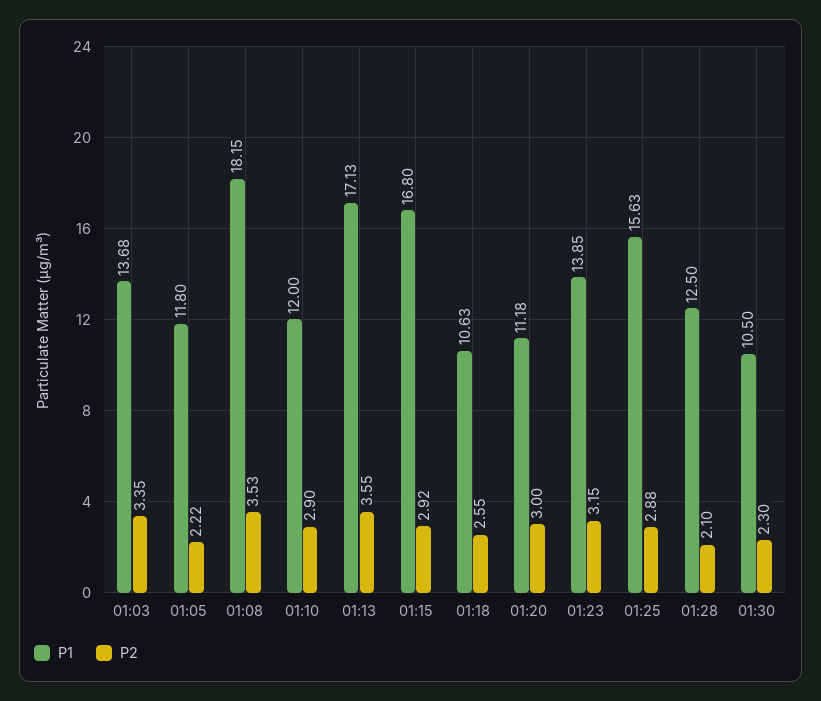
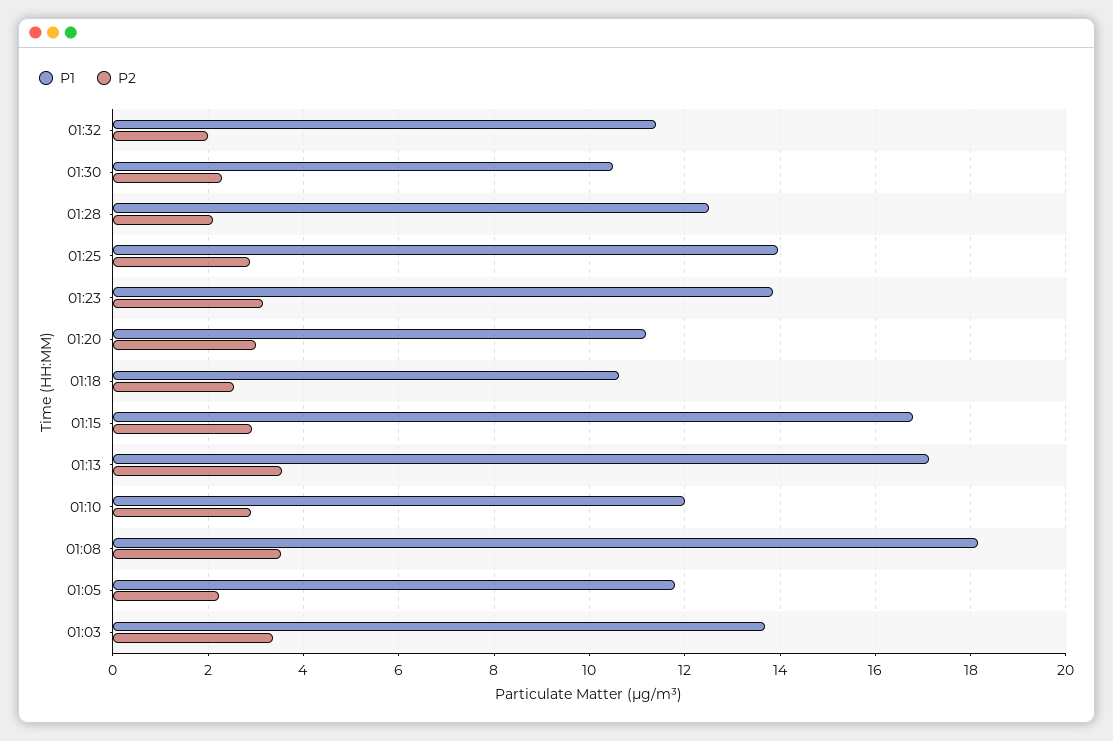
P1, 01:25: 15.63 -> 14
P1, 01:32: none -> 11.4
P2, 01:32: none -> 2

